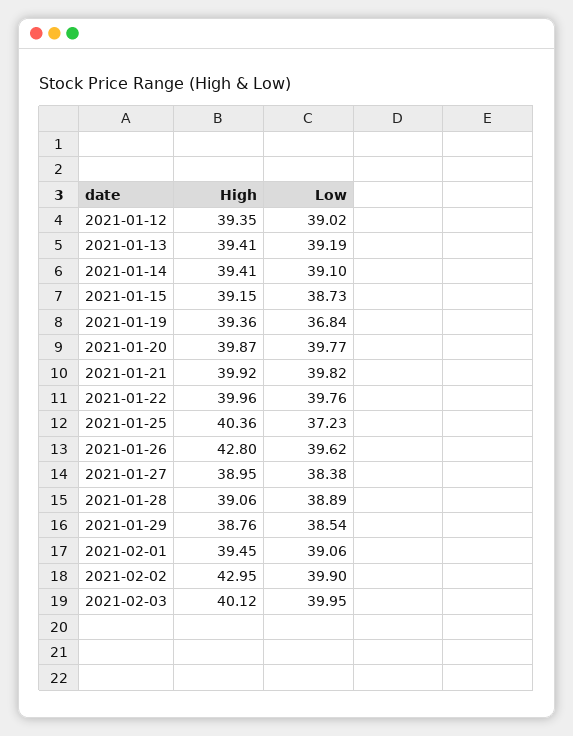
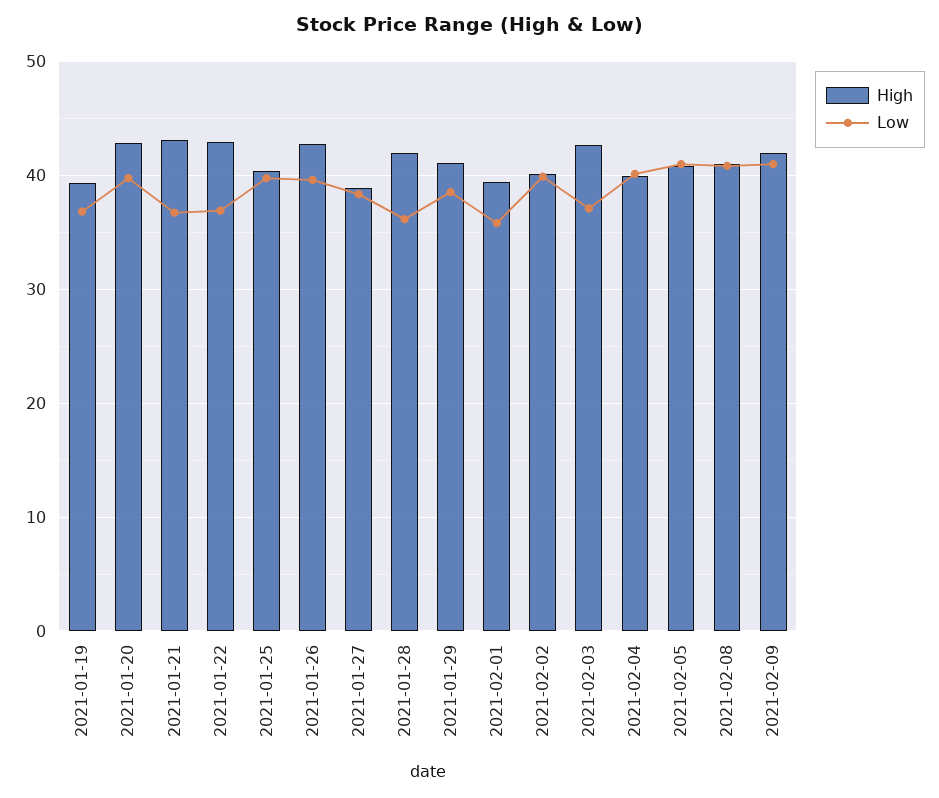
High, 2021-01-12: 39.35 -> none
Low, 2021-01-12: 39.02 -> none
High, 2021-01-13: 39.41 -> none
Low, 2021-01-13: 39.19 -> none
High, 2021-01-14: 39.41 -> none
Low, 2021-01-14: 39.1 -> none
High, 2021-01-15: 39.15 -> none
Low, 2021-01-15: 38.73 -> none
High, 2021-01-20: 39.87 -> 43
High, 2021-01-21: 39.92 -> 43
Low, 2021-01-21: 39.82 -> 37
High, 2021-01-22: 39.96 -> 43
Low, 2021-01-22: 39.76 -> 37
Low, 2021-01-25: 37.23 -> 40
High, 2021-01-28: 39.06 -> 42
Low, 2021-01-28: 38.89 -> 36
High, 2021-01-29: 38.76 -> 41
Low, 2021-02-01: 39.06 -> 36
High, 2021-02-02: 42.95 -> 40
High, 2021-02-03: 40.12 -> 43
Low, 2021-02-03: 39.95 -> 37
High, 2021-02-04: none -> 40
Low, 2021-02-04: none -> 40
High, 2021-02-05: none -> 41
Low, 2021-02-05: none -> 41
High, 2021-02-08: none -> 41
Low, 2021-02-08: none -> 41
High, 2021-02-09: none -> 42
Low, 2021-02-09: none -> 41

